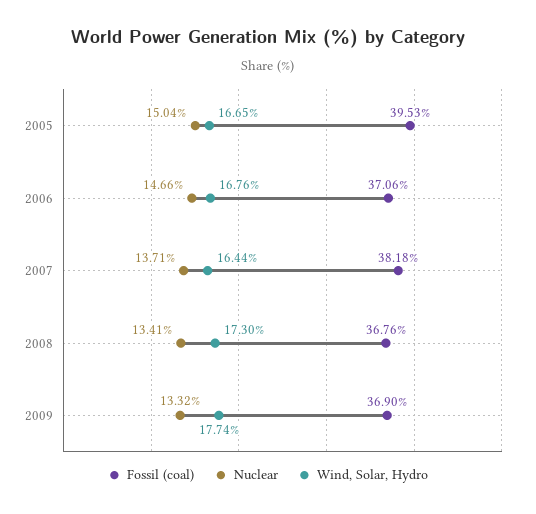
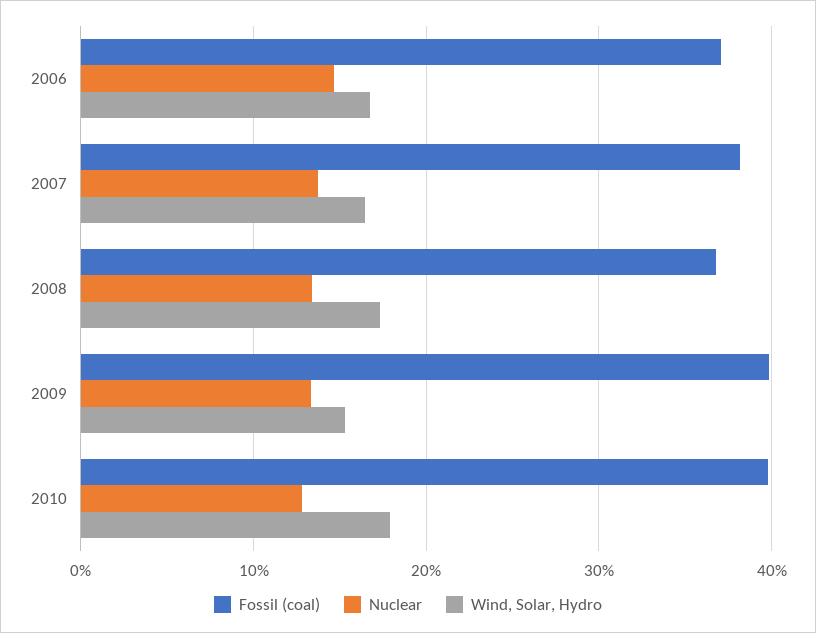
Fossil (coal), 2005: 39.53 -> none
Nuclear, 2005: 15.04 -> none
Wind, Solar, Hydro, 2005: 16.65 -> none
Fossil (coal), 2009: 36.9 -> 40
Wind, Solar, Hydro, 2009: 17.74 -> 15
Fossil (coal), 2010: none -> 40
Nuclear, 2010: none -> 13
Wind, Solar, Hydro, 2010: none -> 18

